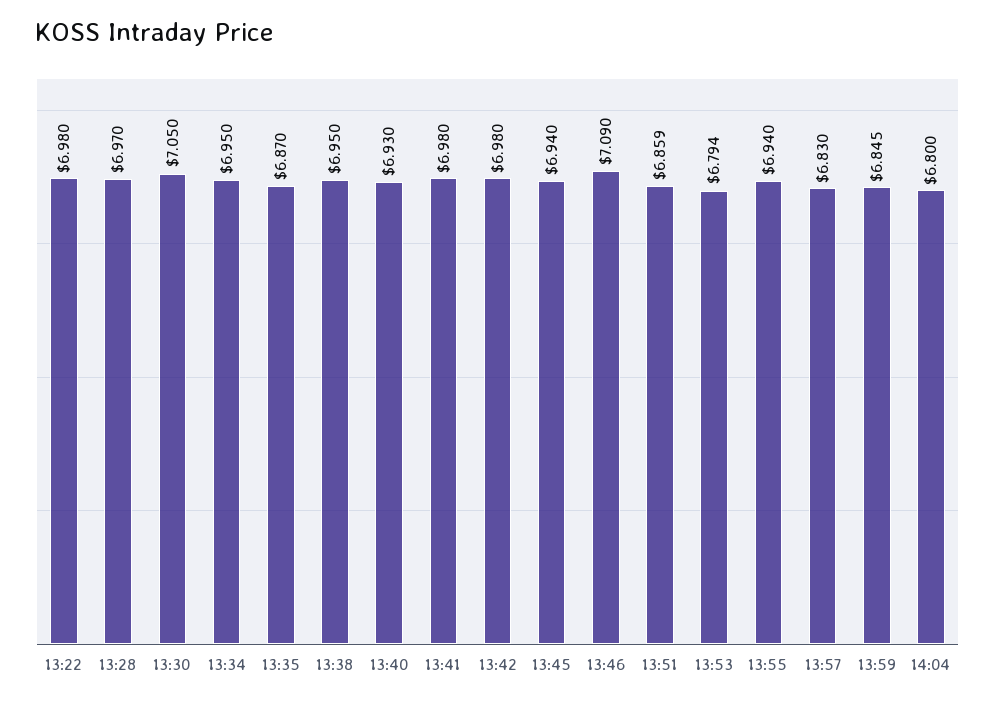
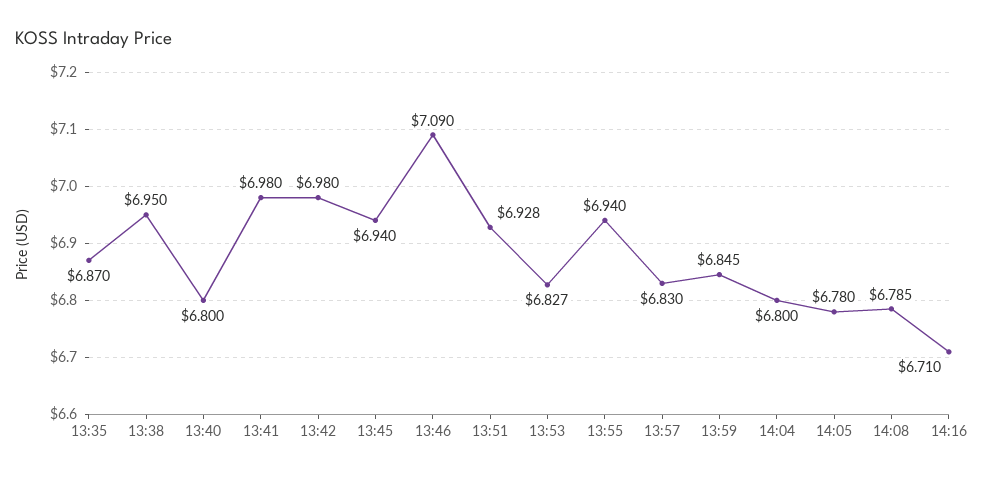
13:22: 6.98 -> none
13:28: 6.97 -> none
13:30: 7.05 -> none
13:34: 6.95 -> none
13:40: 6.93 -> 6.8
13:51: 6.859 -> 6.928
13:53: 6.794 -> 6.827
14:05: none -> 6.78
14:08: none -> 6.785
14:16: none -> 6.71

